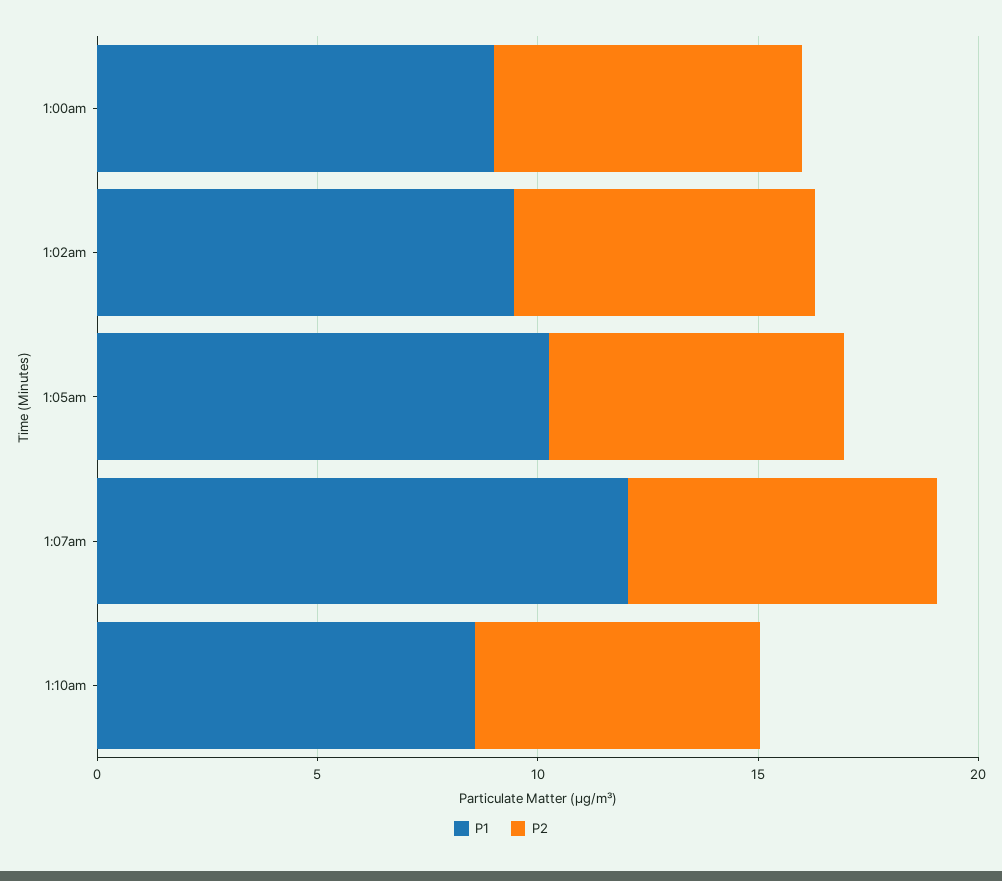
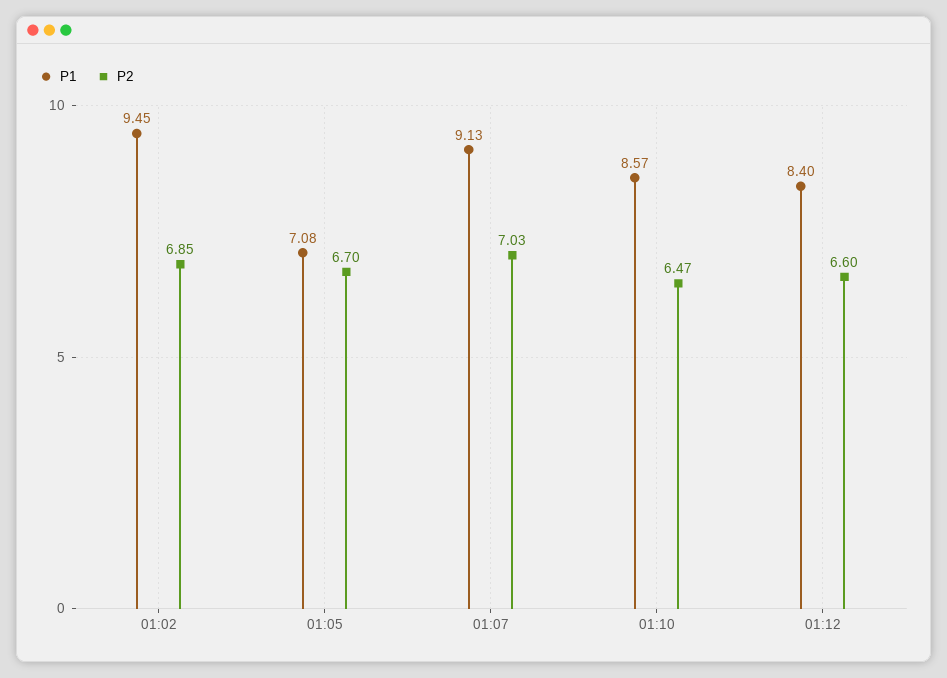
P1, 1:00am: 9 -> none
P2, 1:00am: 7 -> none
P1, 1:05am: 10 -> 7.08
P1, 1:07am: 12 -> 9.13
P1, 01:12: none -> 8.4
P2, 01:12: none -> 6.6

